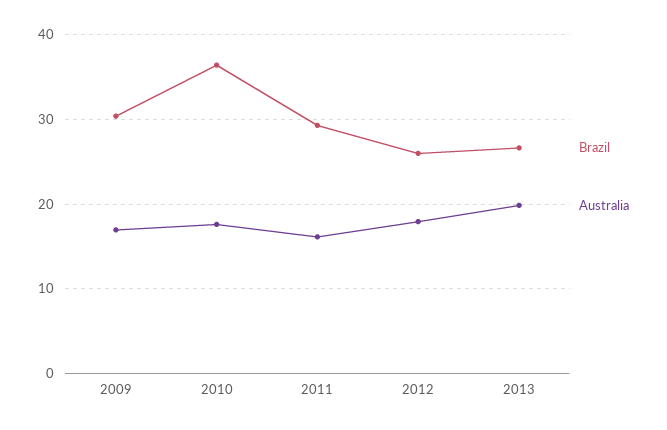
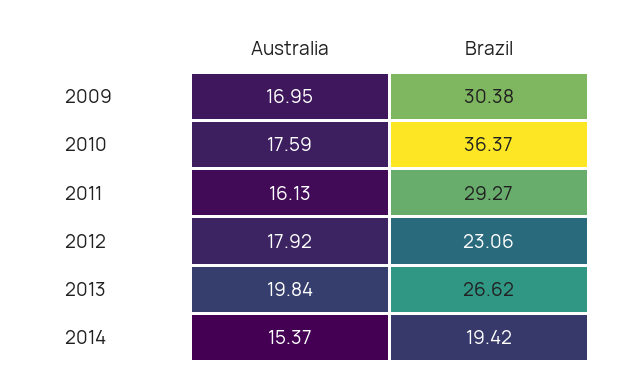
Brazil, 2012: 26 -> 23.06
Australia, 2014: none -> 15.37
Brazil, 2014: none -> 19.42

